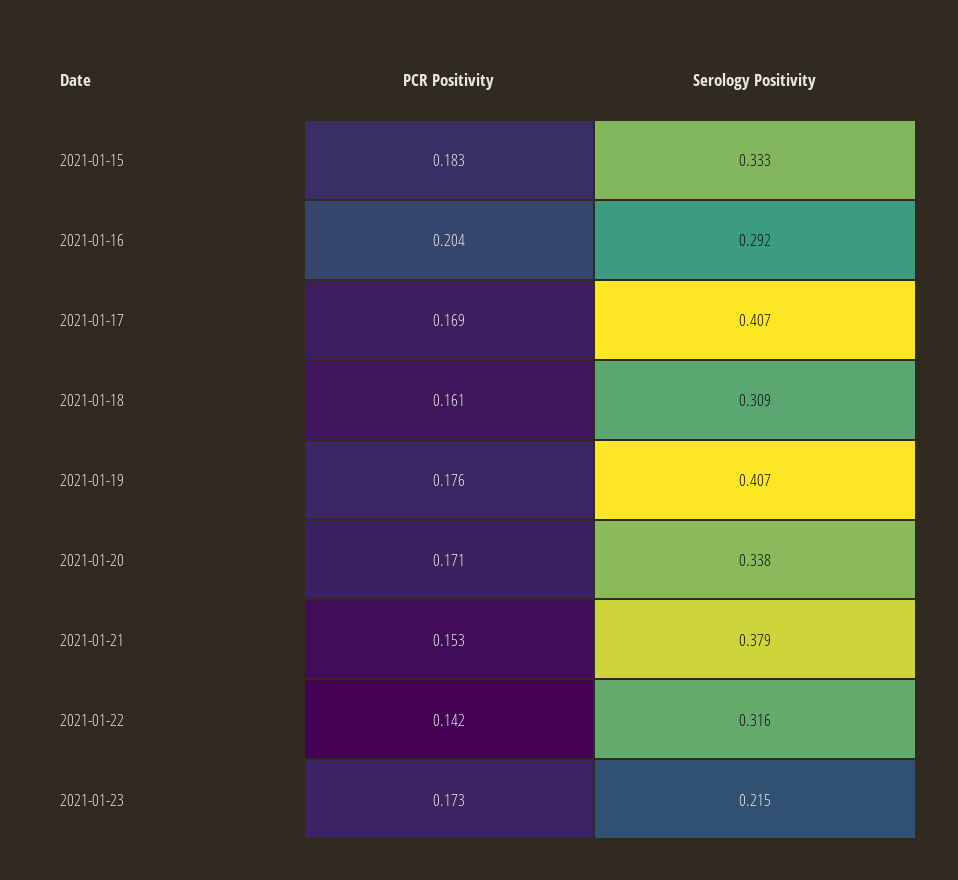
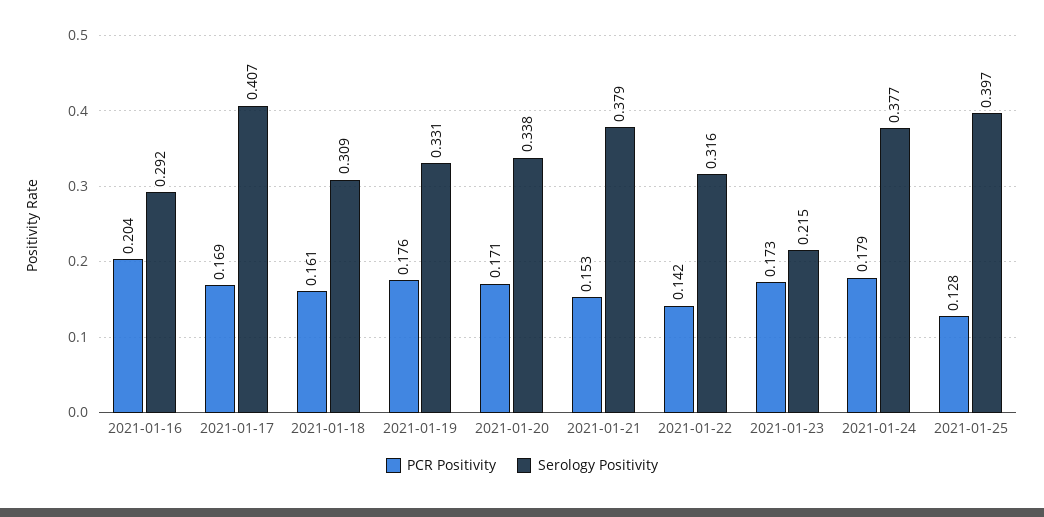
PCR Positivity, 2021-01-15: 0.183 -> none
Serology Positivity, 2021-01-15: 0.333 -> none
Serology Positivity, 2021-01-19: 0.407 -> 0.331
PCR Positivity, 2021-01-24: none -> 0.179
Serology Positivity, 2021-01-24: none -> 0.377
PCR Positivity, 2021-01-25: none -> 0.128
Serology Positivity, 2021-01-25: none -> 0.397

